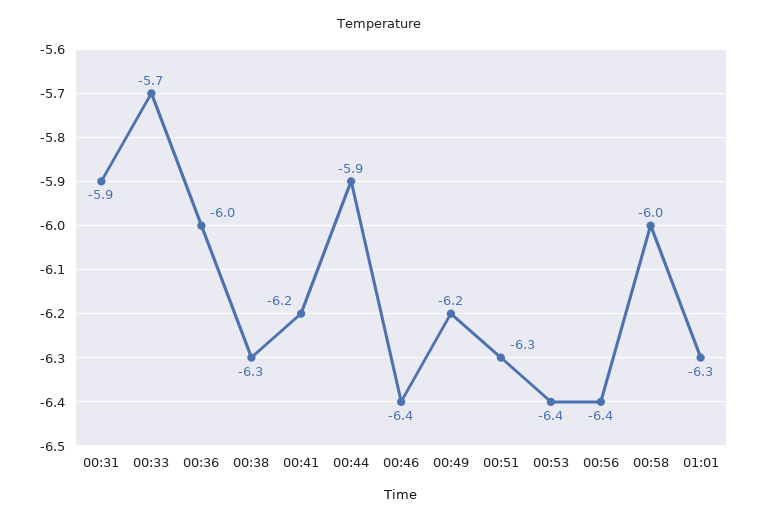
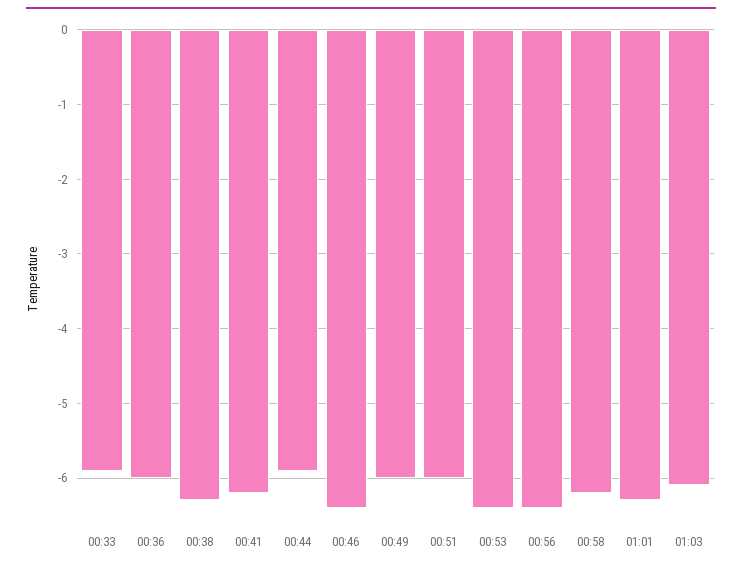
00:31: -5.9 -> none
00:33: -5.7 -> -5.9
00:49: -6.2 -> -6
00:51: -6.3 -> -6
00:58: -6 -> -6.2
01:03: none -> -6.1

